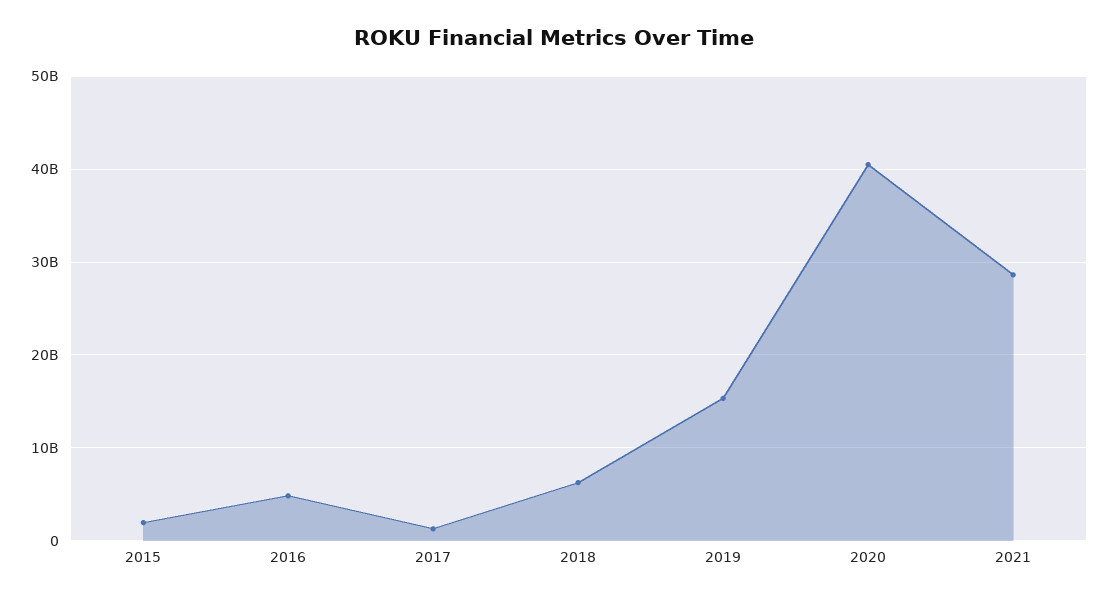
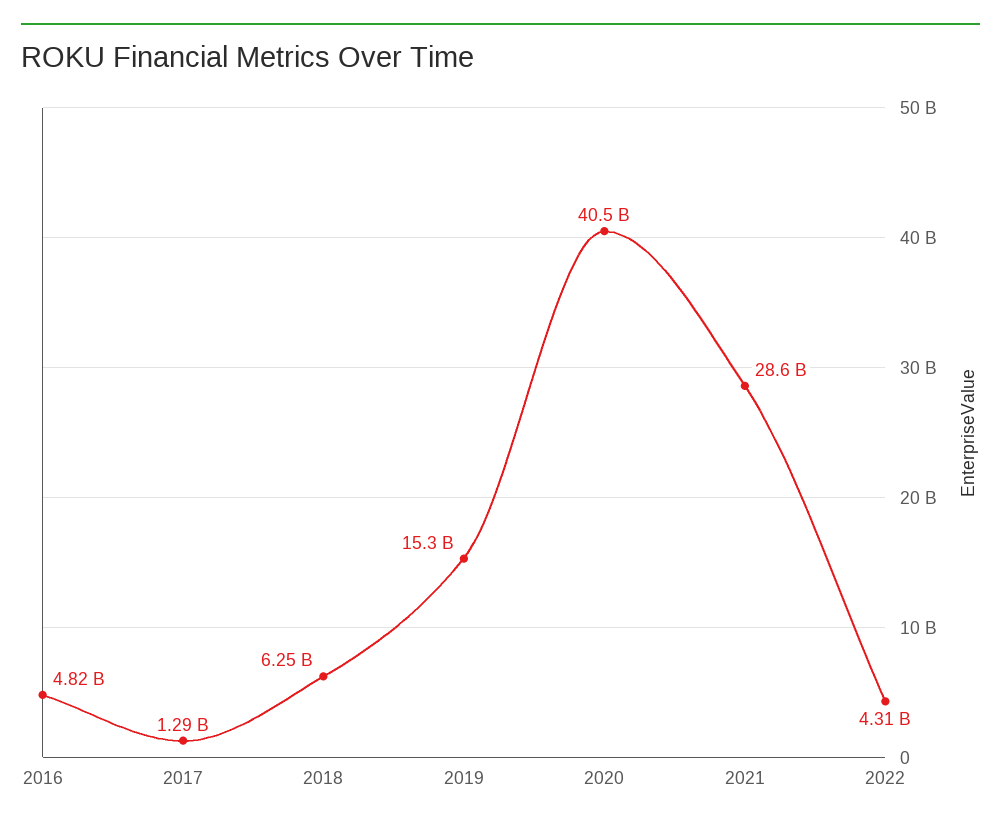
2015: 2000000000 -> none
2022: none -> 4310000000

